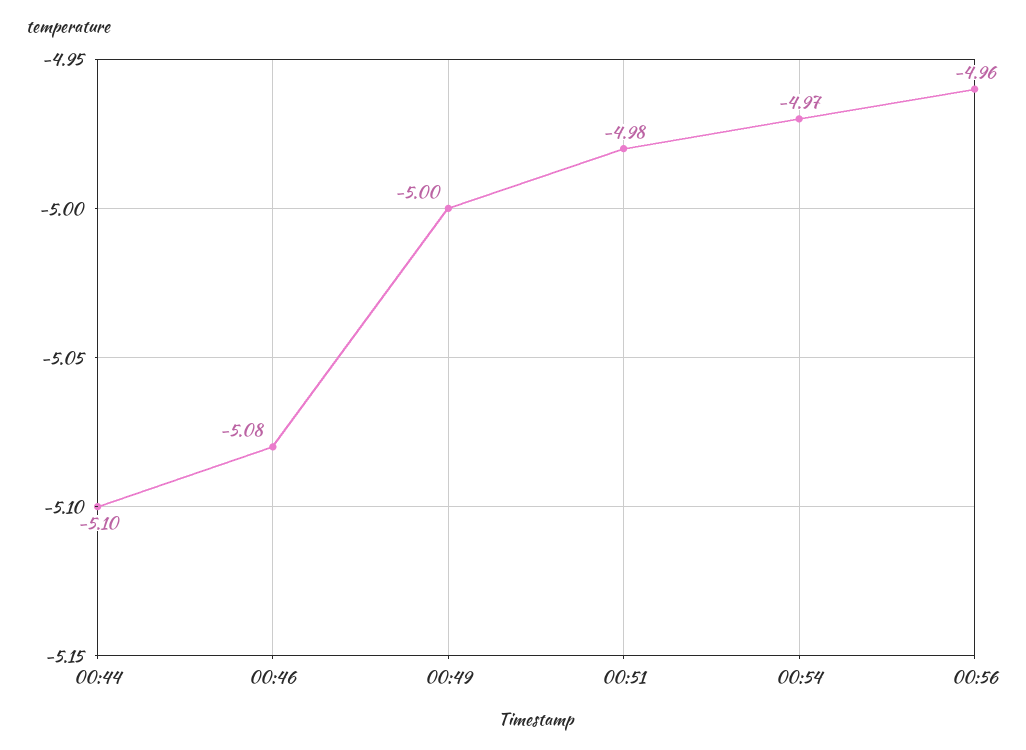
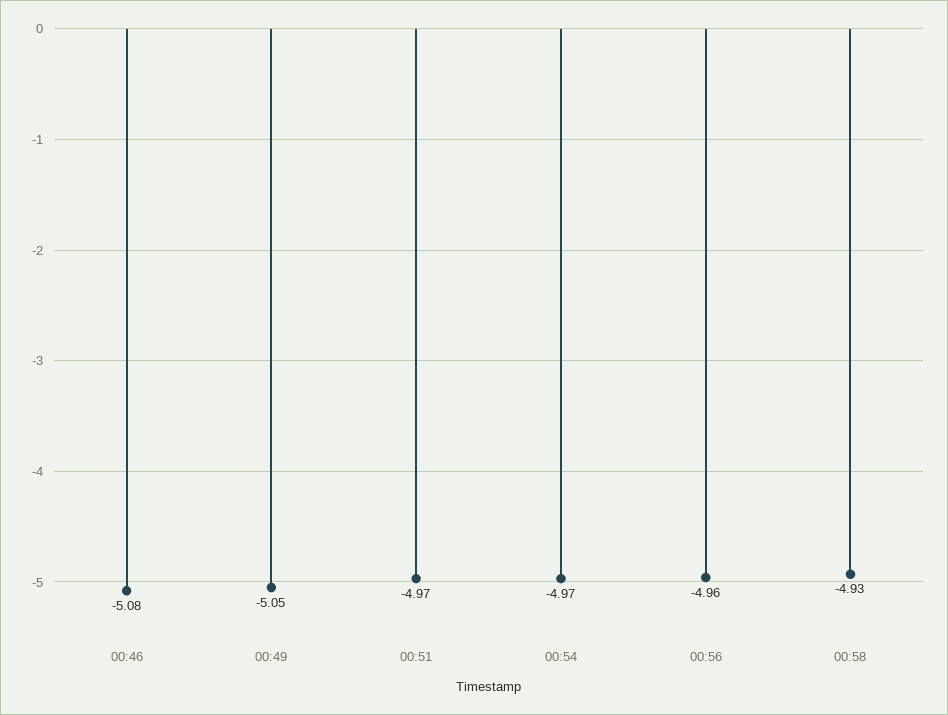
00:44: -5.1 -> none
00:49: -5 -> -5.05
00:51: -4.98 -> -4.97
00:58: none -> -4.93

